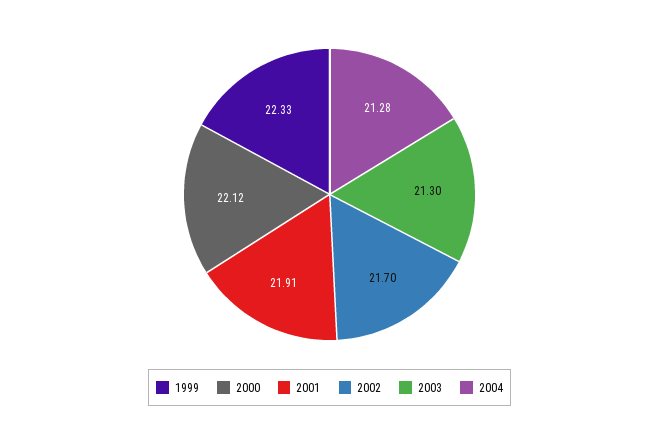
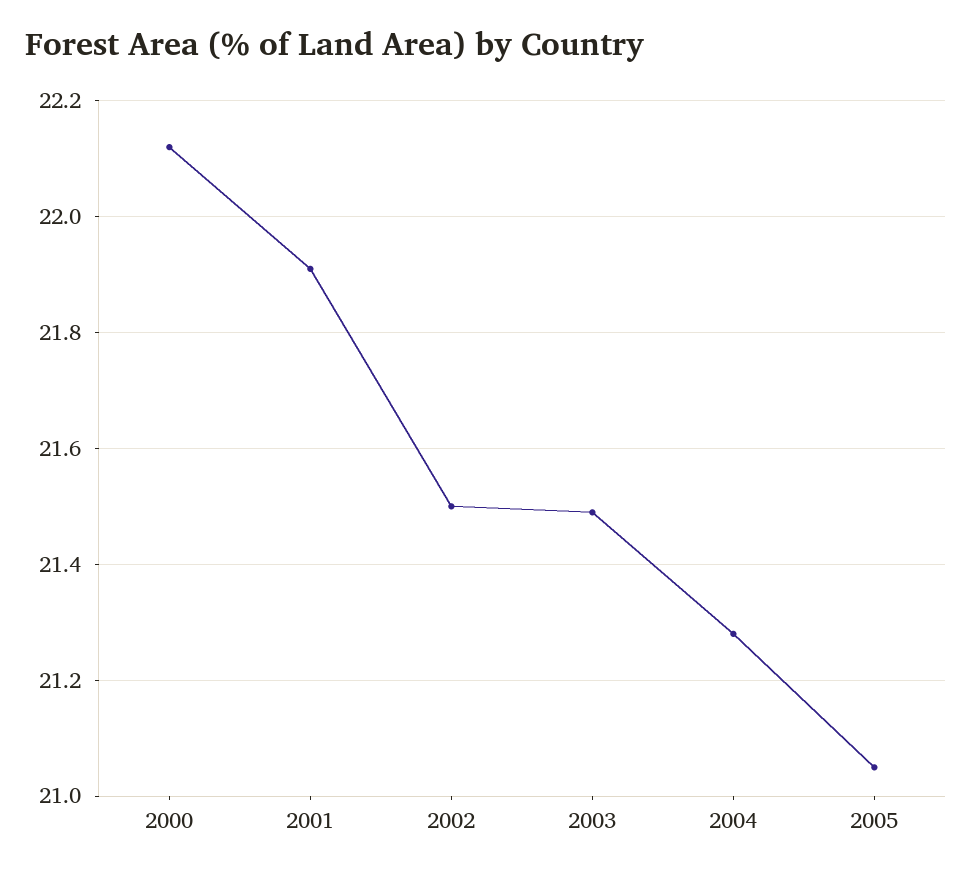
1999: 22.33 -> none
2002: 21.7 -> 21.5
2003: 21.3 -> 21.5
2005: none -> 21.05

